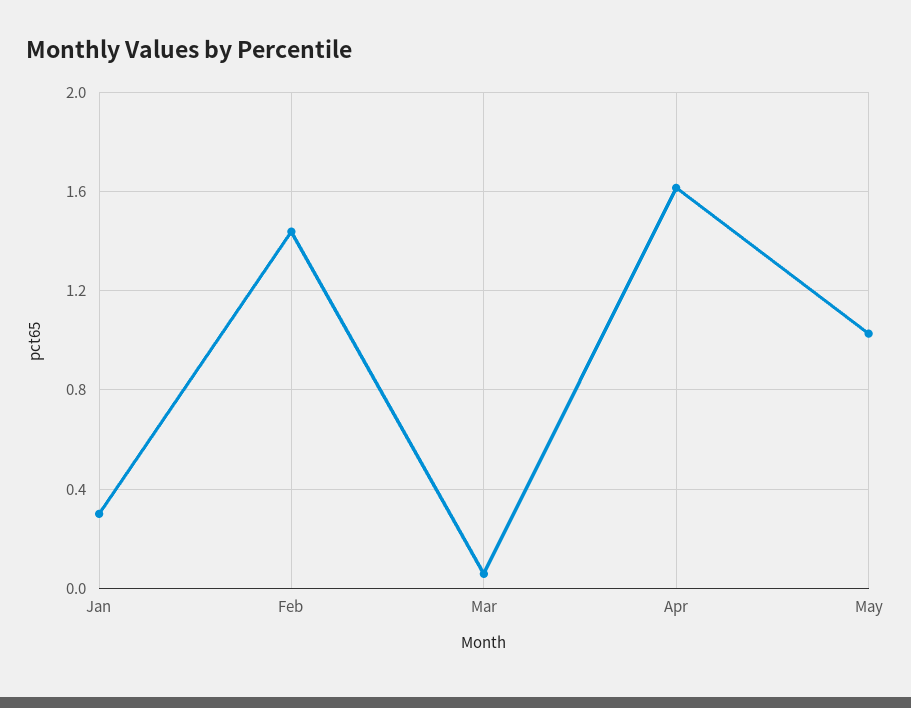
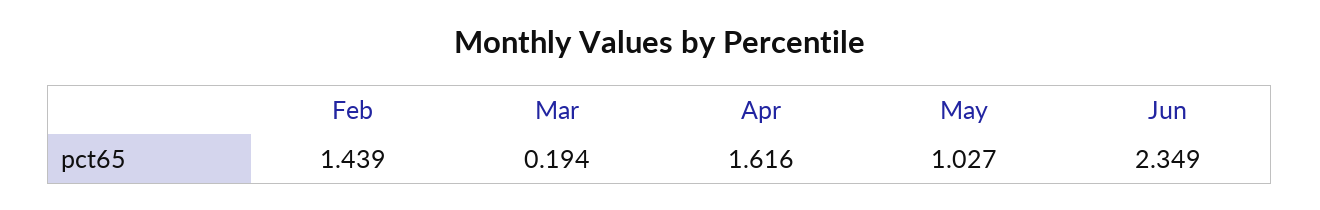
Jan: 0.3 -> none
Mar: 0.05 -> 0.194
Jun: none -> 2.349

